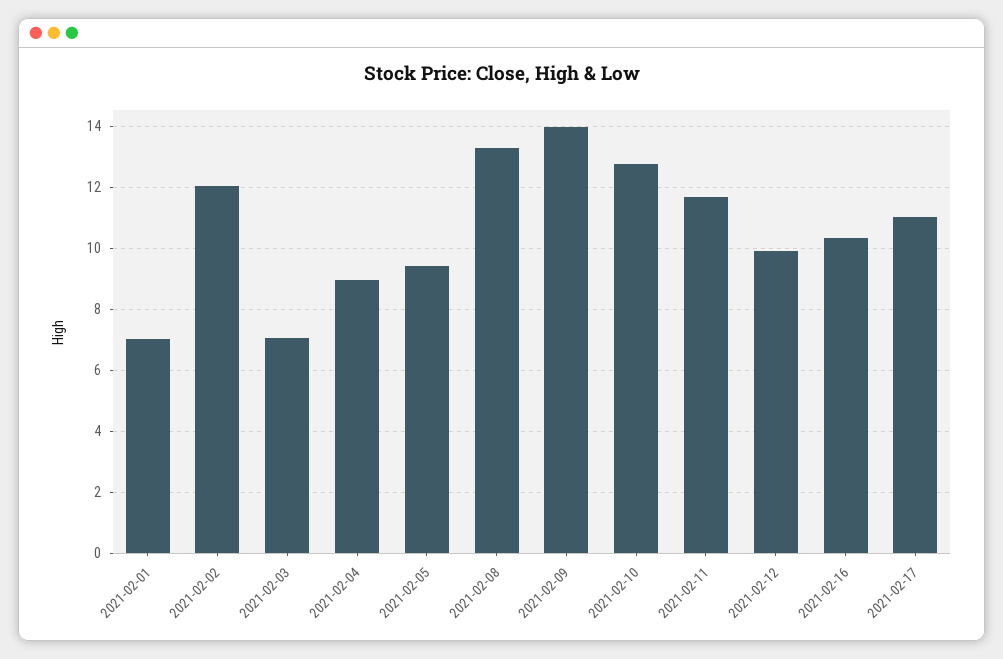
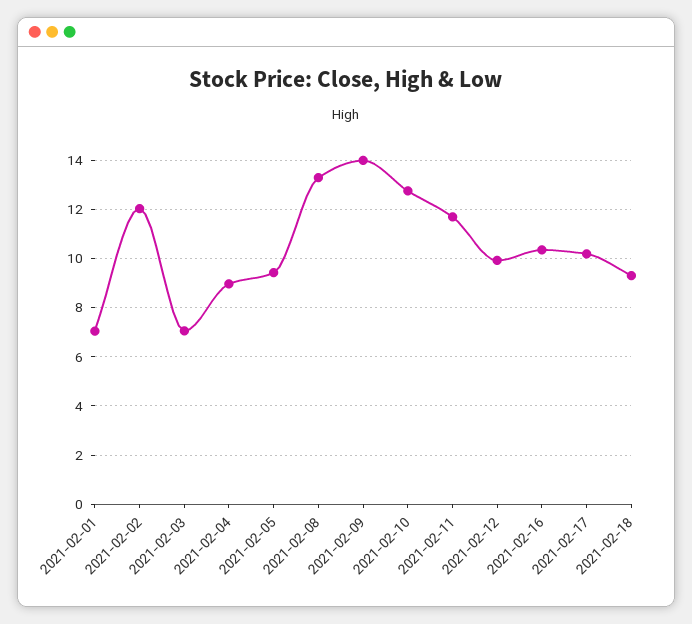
2021-02-17: 11 -> 10.25
2021-02-18: none -> 9.25

